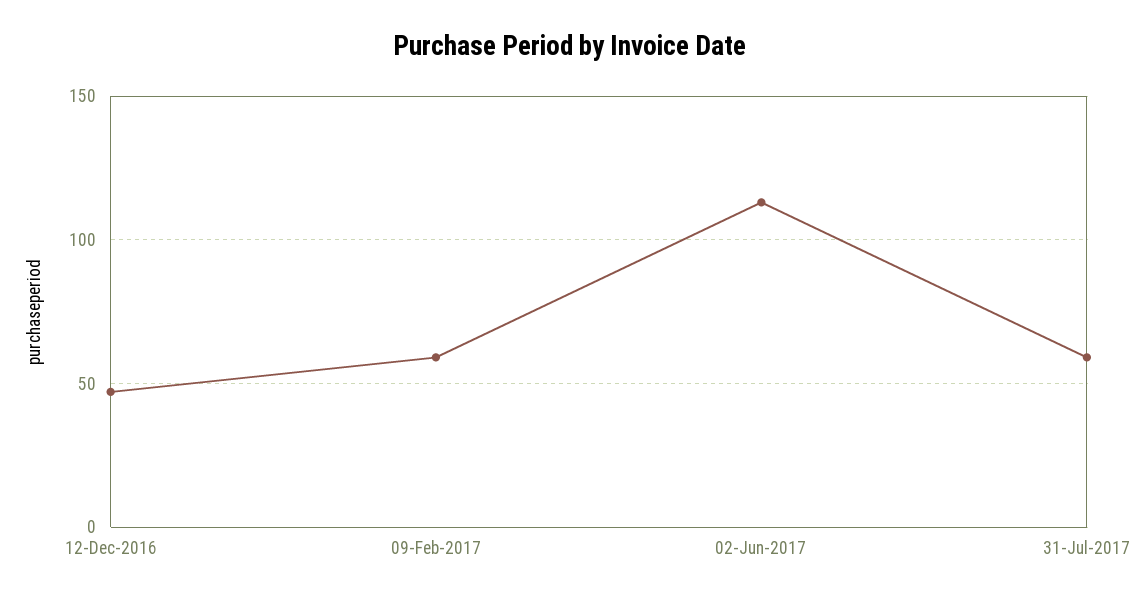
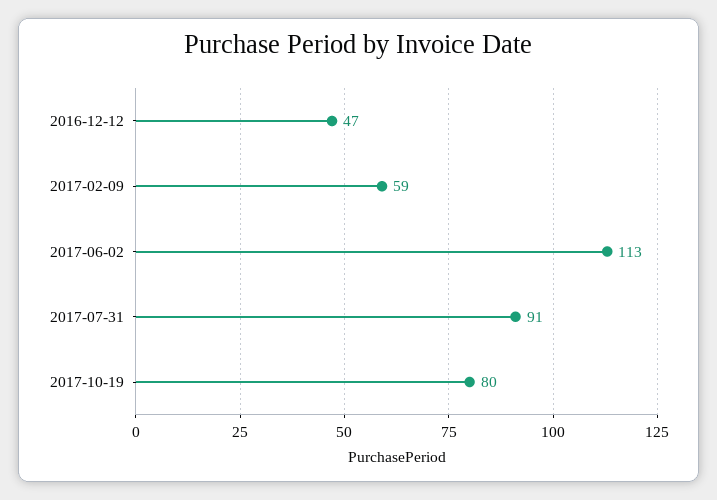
31-Jul-2017: 60 -> 91
2017-10-19: none -> 80

